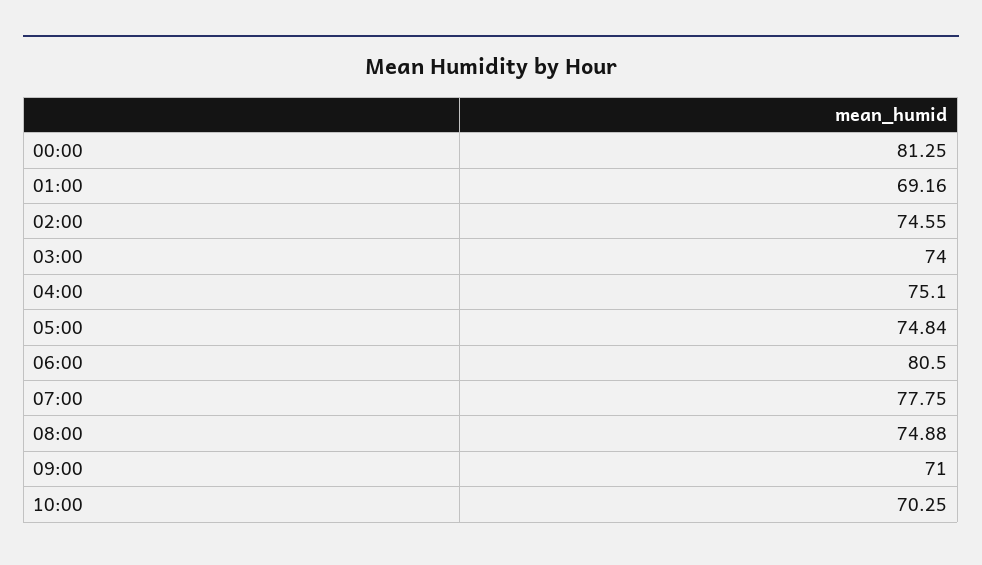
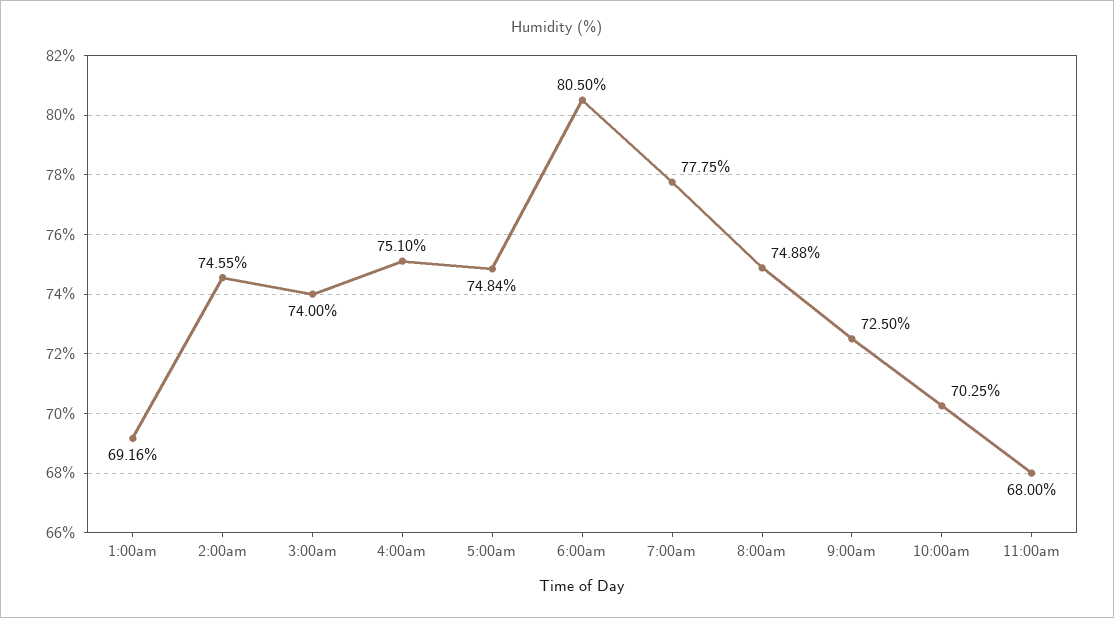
00:00: 81.25 -> none
09:00: 71 -> 72.5
11:00am: none -> 68

